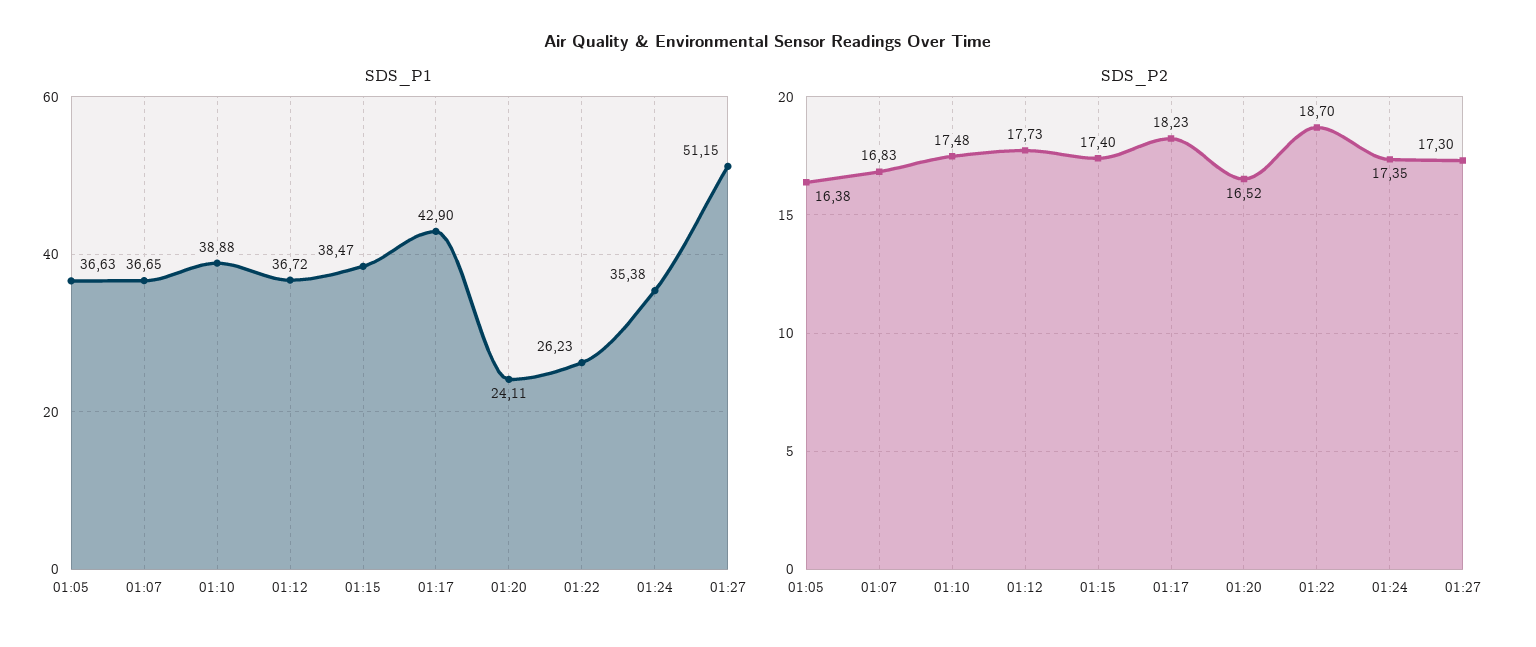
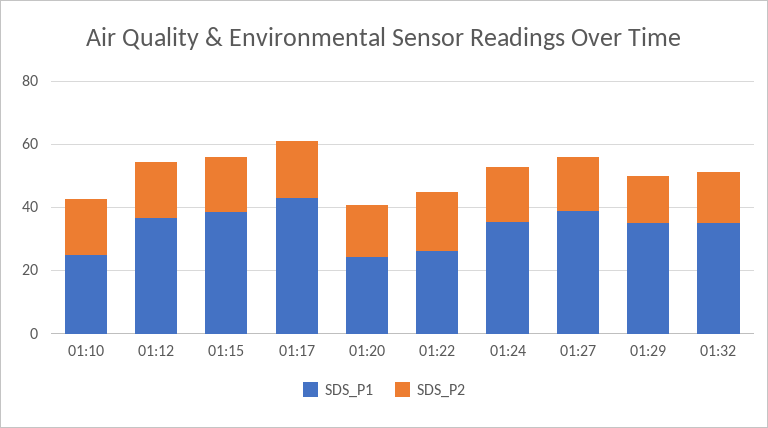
SDS_P1, 01:05: 36.63 -> none
SDS_P1, 01:07: 36.65 -> none
SDS_P1, 01:10: 38.88 -> 25
SDS_P1, 01:27: 51.15 -> 40
SDS_P2, 01:05: 16.38 -> none
SDS_P2, 01:07: 16.83 -> none
SDS_P1, 01:29: none -> 35
SDS_P2, 01:29: none -> 15
SDS_P1, 01:32: none -> 35
SDS_P2, 01:32: none -> 15

